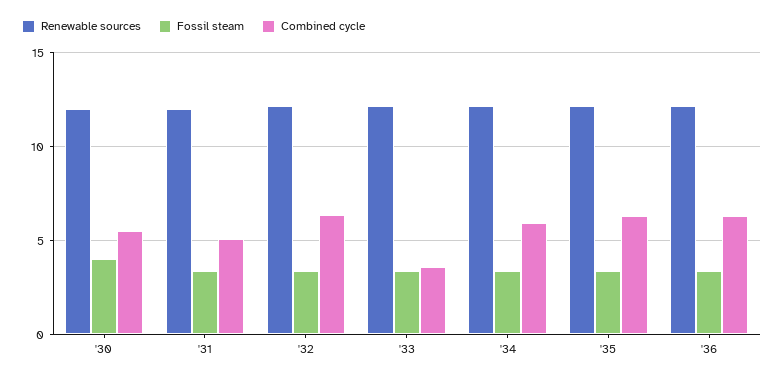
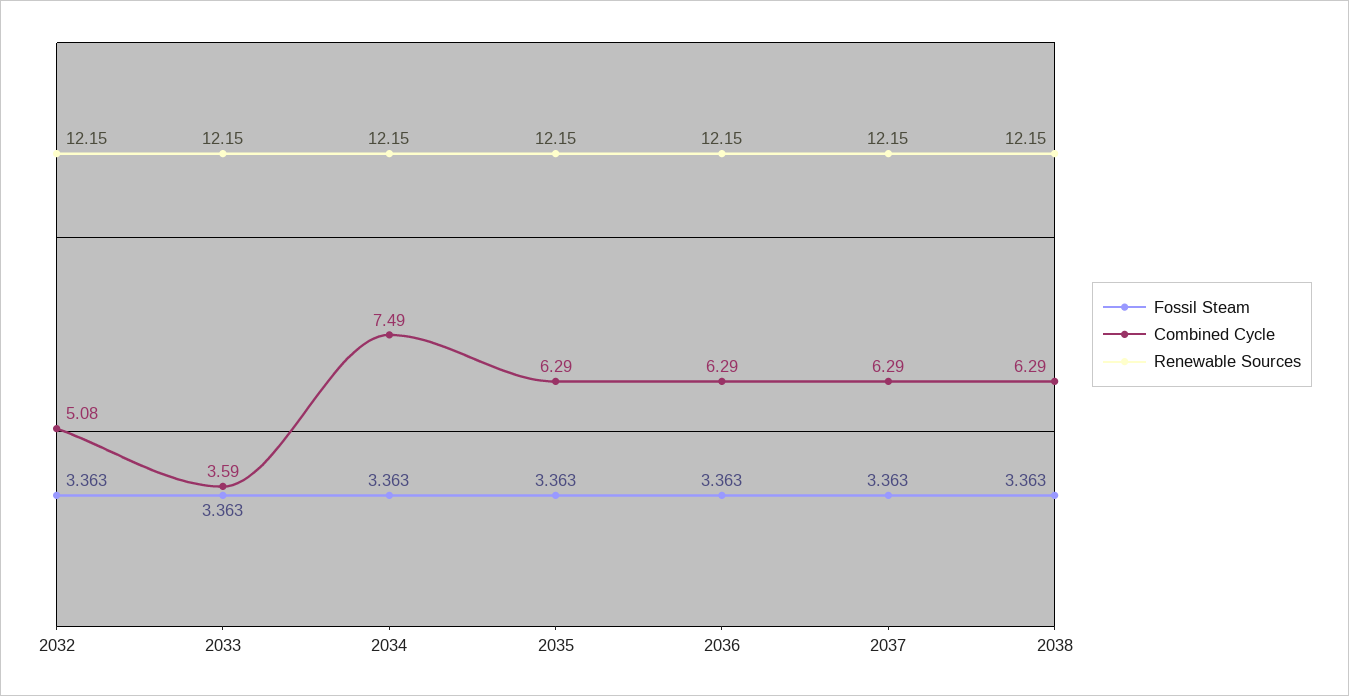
Renewable sources, '30: 12 -> none
Fossil steam, '30: 4 -> none
Combined cycle, '30: 5.5 -> none
Renewable sources, '31: 12 -> none
Fossil steam, '31: 3.5 -> none
Combined cycle, '31: 5 -> none
Combined cycle, '32: 6.5 -> 5.08
Combined cycle, '34: 6 -> 7.49
Fossil steam, 2037: none -> 3.363
Combined cycle, 2037: none -> 6.29
Renewable sources, 2037: none -> 12.15
Fossil steam, 2038: none -> 3.363
Combined cycle, 2038: none -> 6.29
Renewable sources, 2038: none -> 12.15

